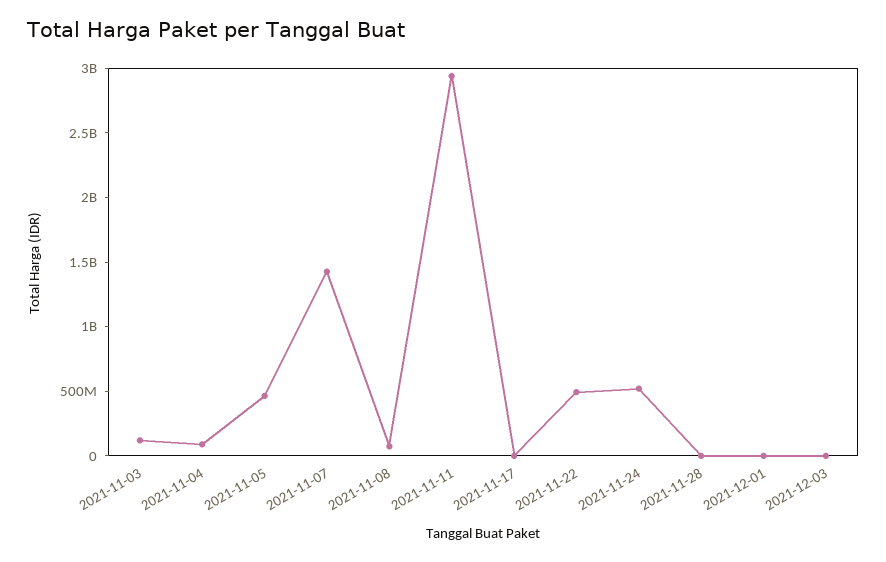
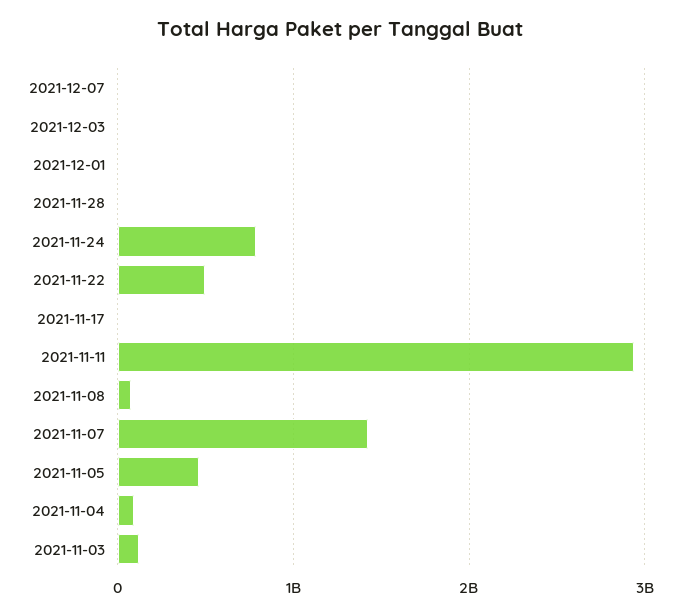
2021-11-24: 500000000 -> 800000000
2021-12-07: none -> 0

